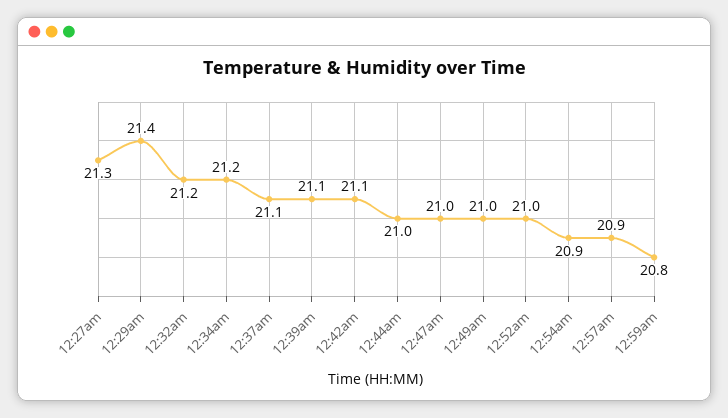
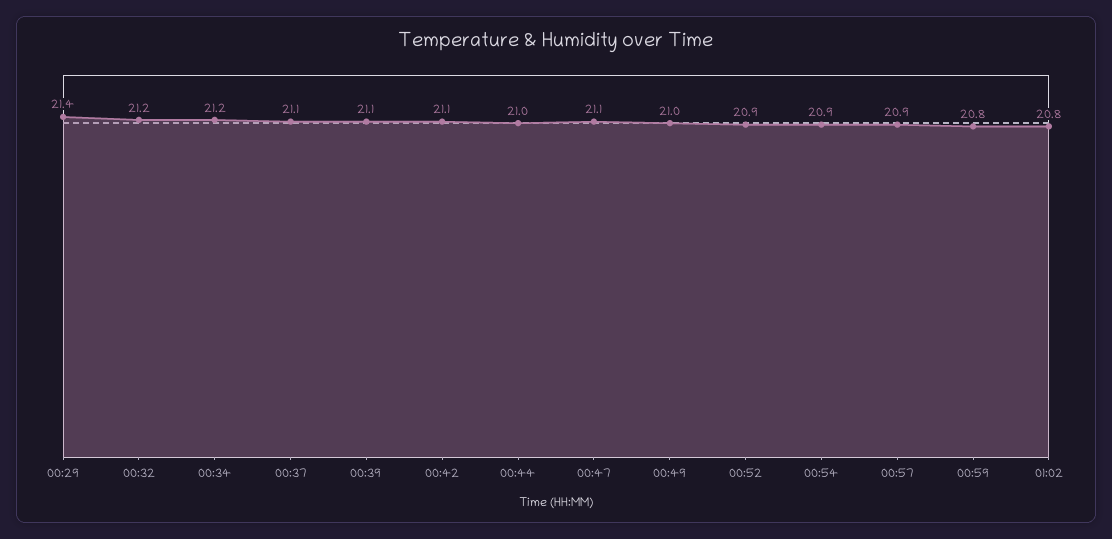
12:27am: 21.3 -> none
12:47am: 21 -> 21.1
12:52am: 21 -> 20.9
01:02: none -> 20.8

